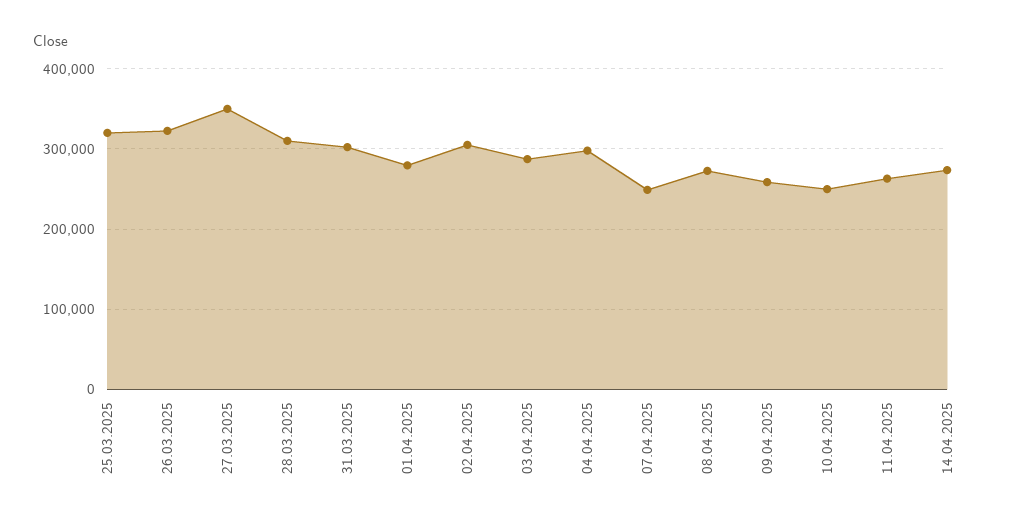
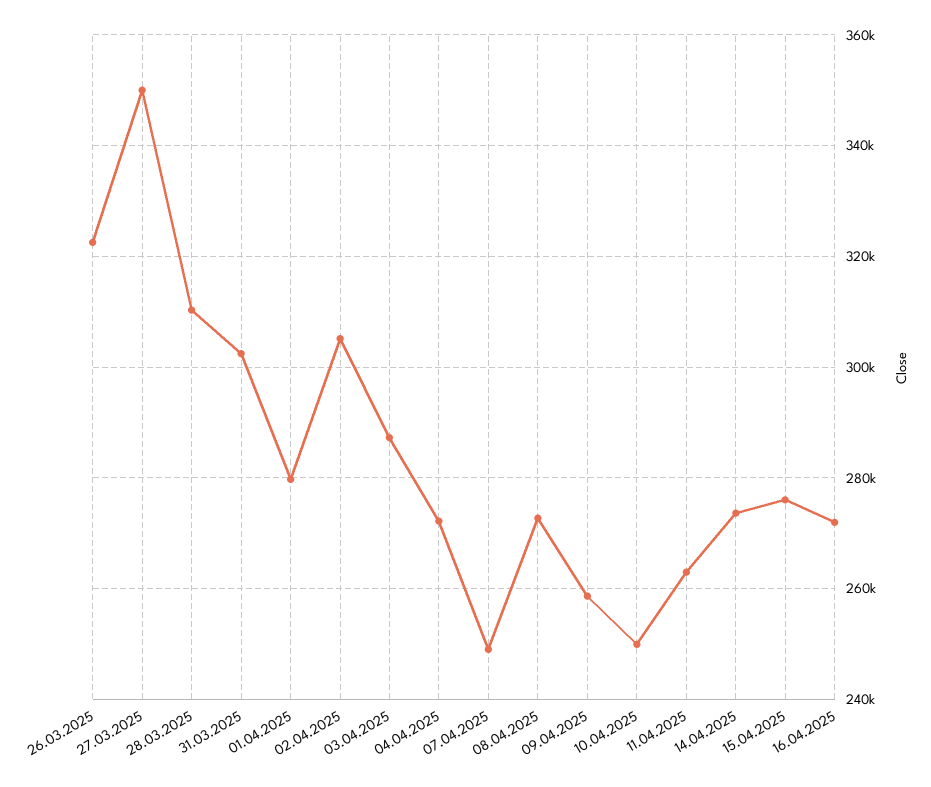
25.03.2025: 320000 -> none
04.04.2025: 300000 -> 272000
15.04.2025: none -> 276000
16.04.2025: none -> 272000

